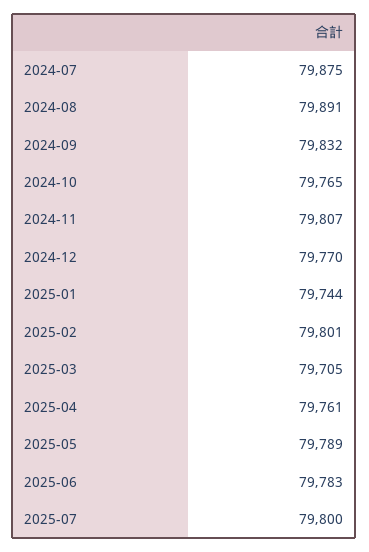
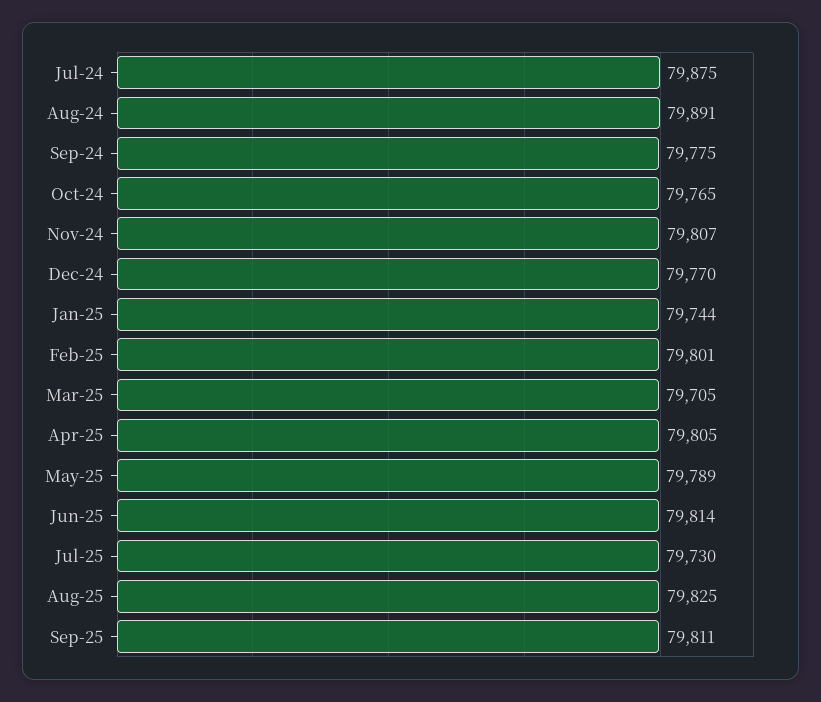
2024-09: 79832 -> 79775
2025-04: 79761 -> 79805
2025-06: 79783 -> 79814
2025-07: 79800 -> 79730
Aug-25: none -> 79825
Sep-25: none -> 79811

